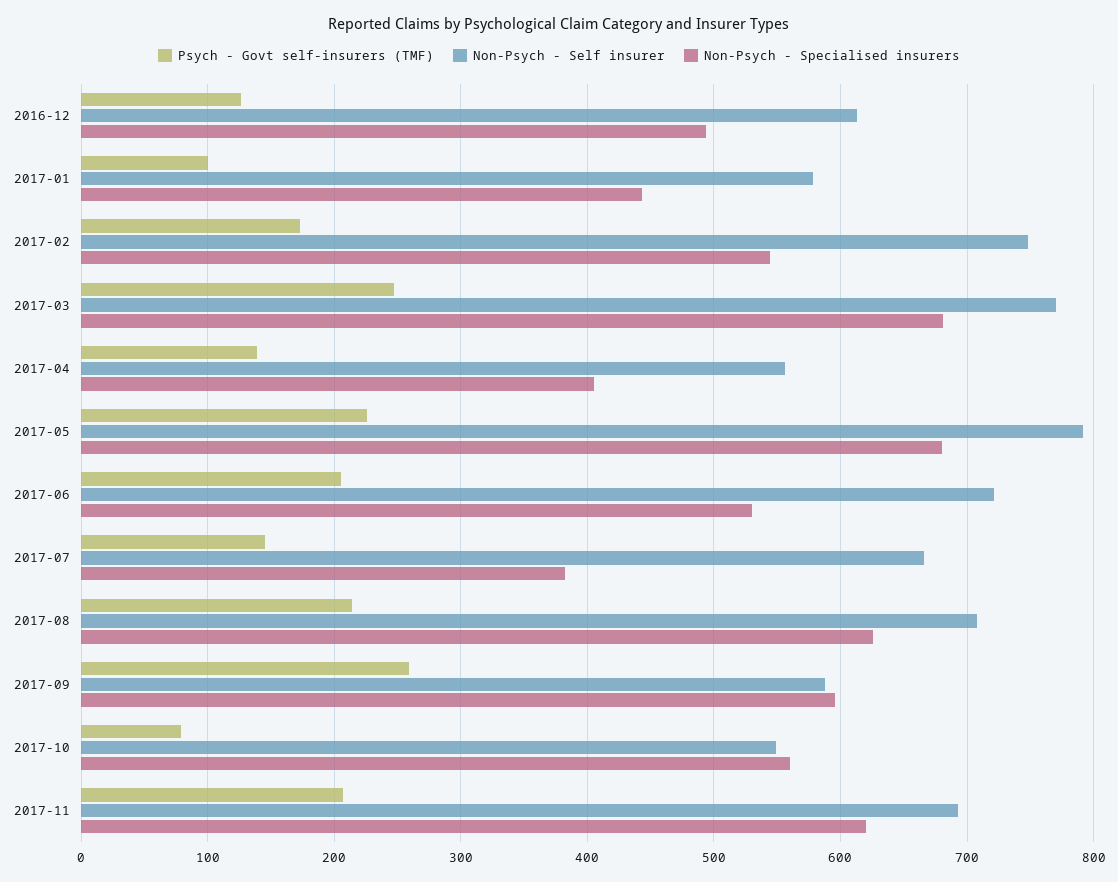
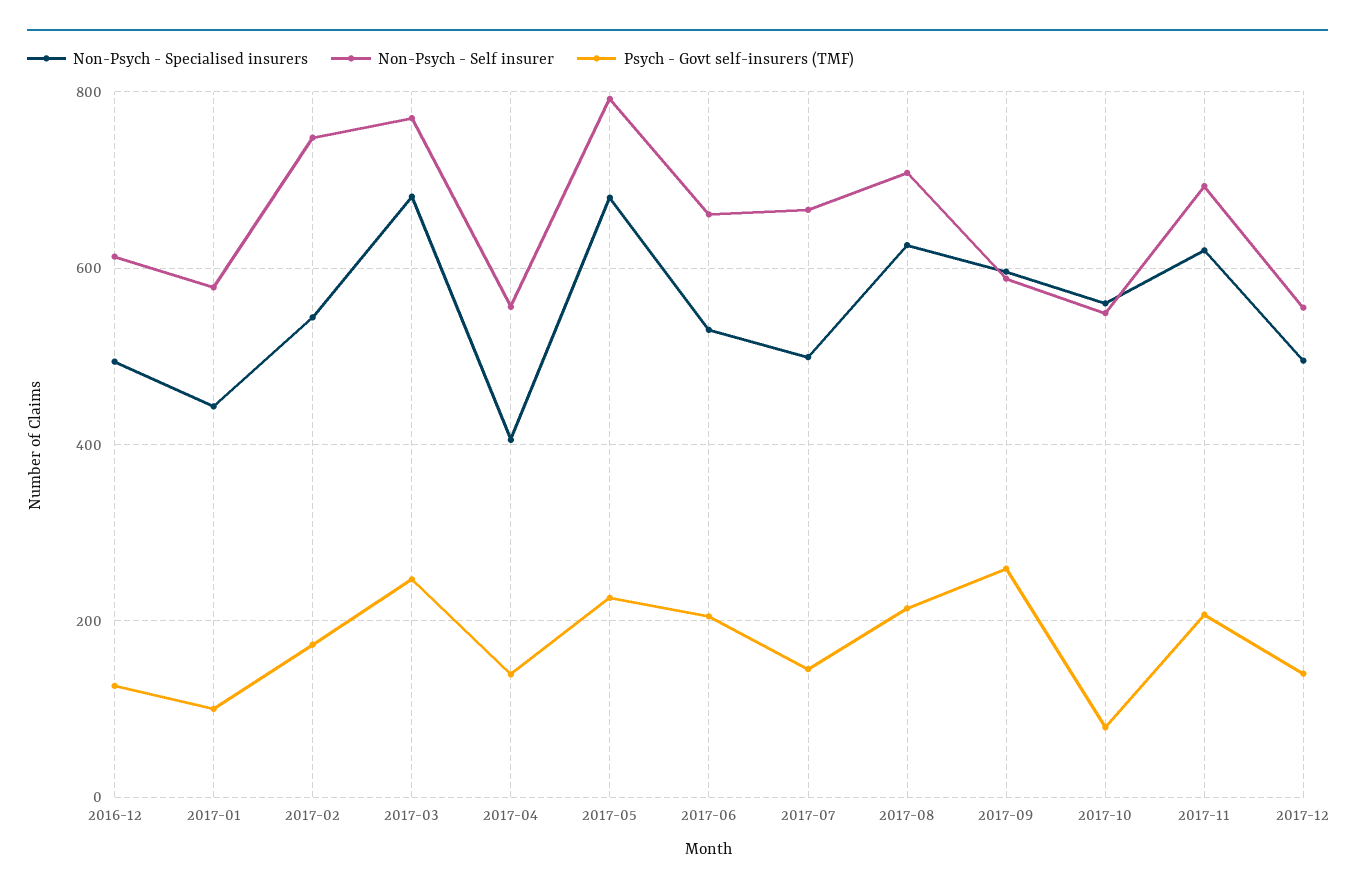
Non-Psych - Self insurer, 2017-06: 720 -> 660
Non-Psych - Specialised insurers, 2017-07: 380 -> 500
Non-Psych - Specialised insurers, 2017-12: none -> 500
Non-Psych - Self insurer, 2017-12: none -> 560
Psych - Govt self-insurers (TMF), 2017-12: none -> 140

